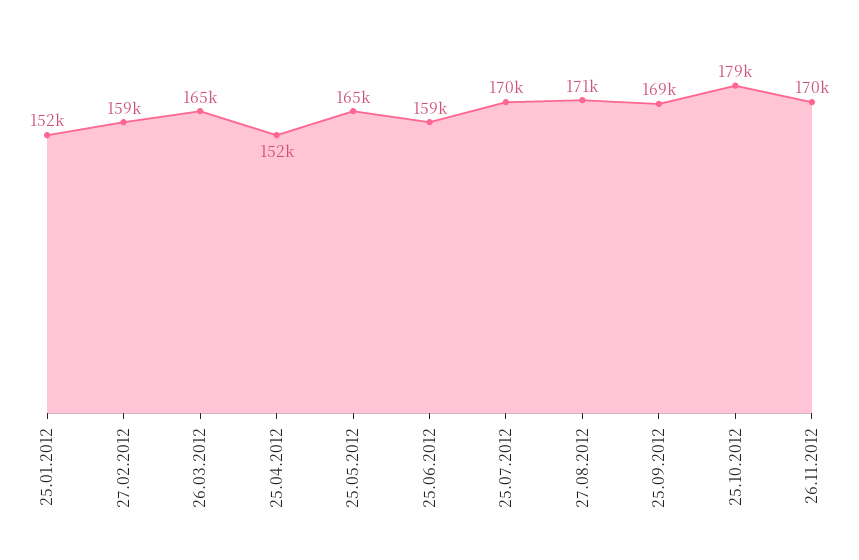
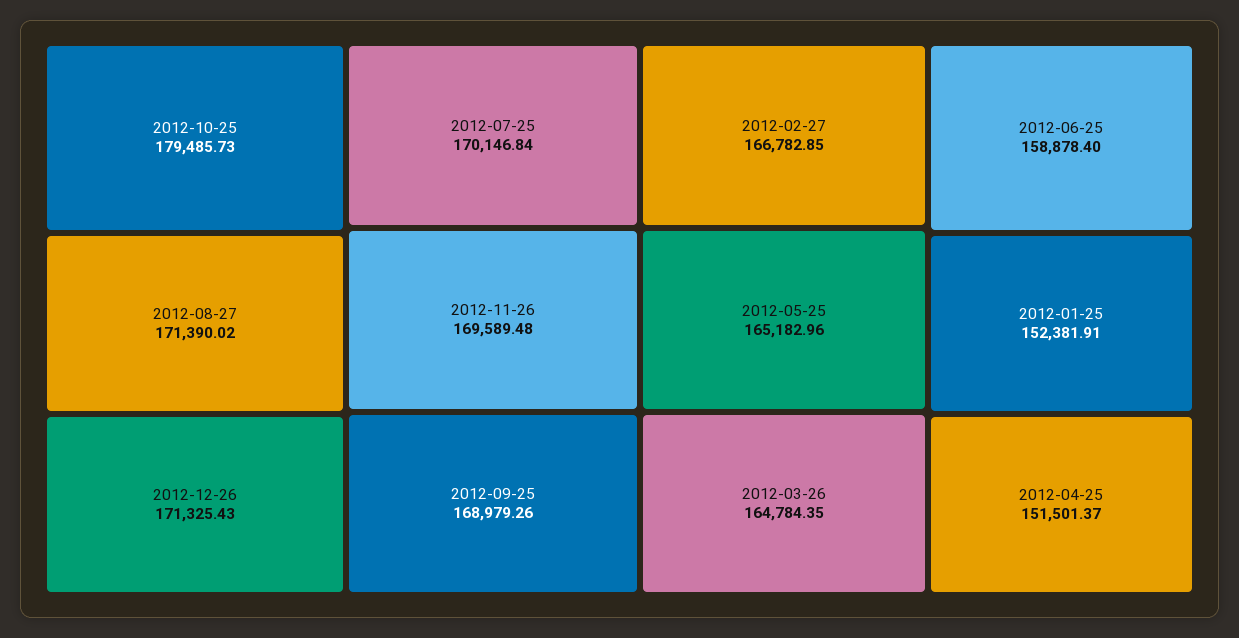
27.02.2012: 159000 -> 166782.85
2012-12-26: none -> 171325.43

